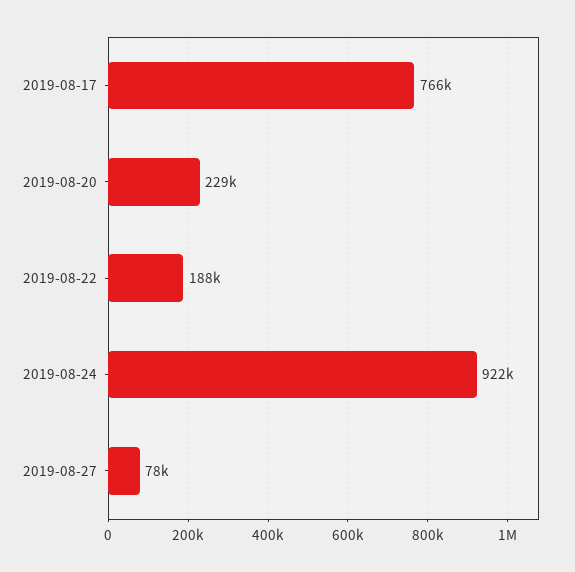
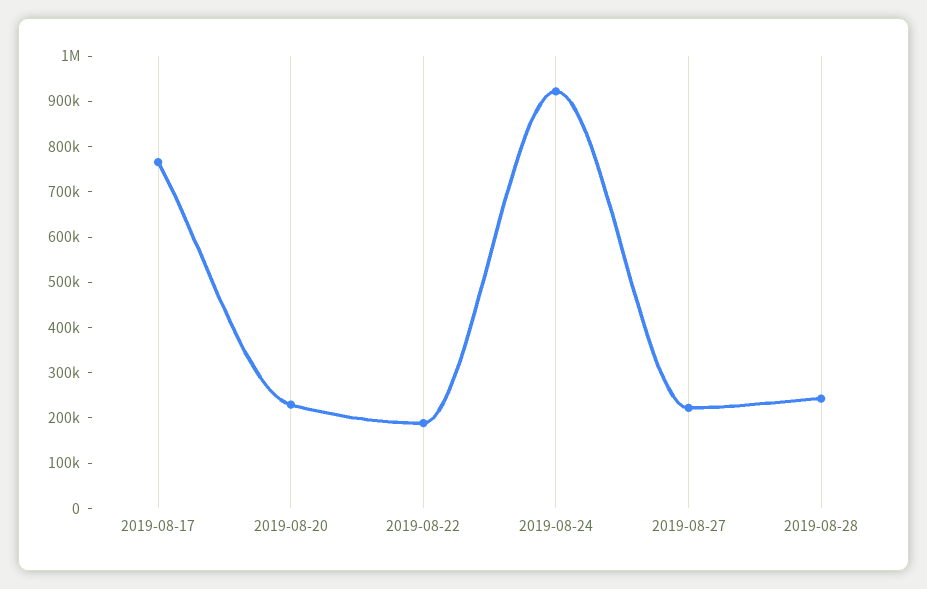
2019-08-27: 78000 -> 220000
2019-08-28: none -> 240000

